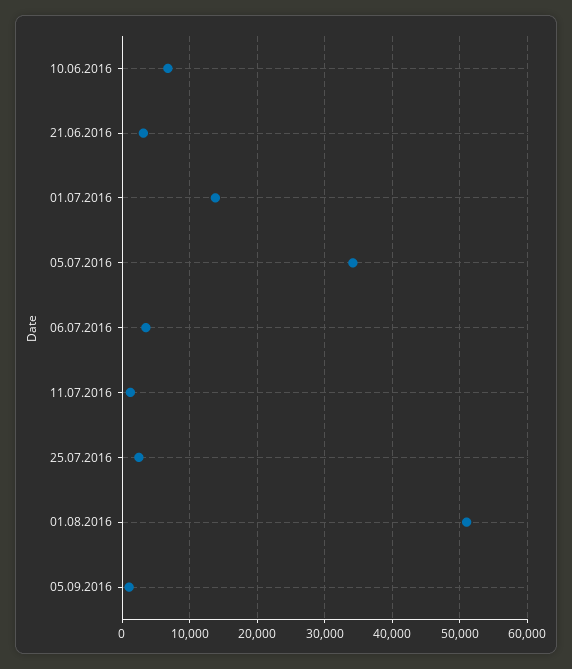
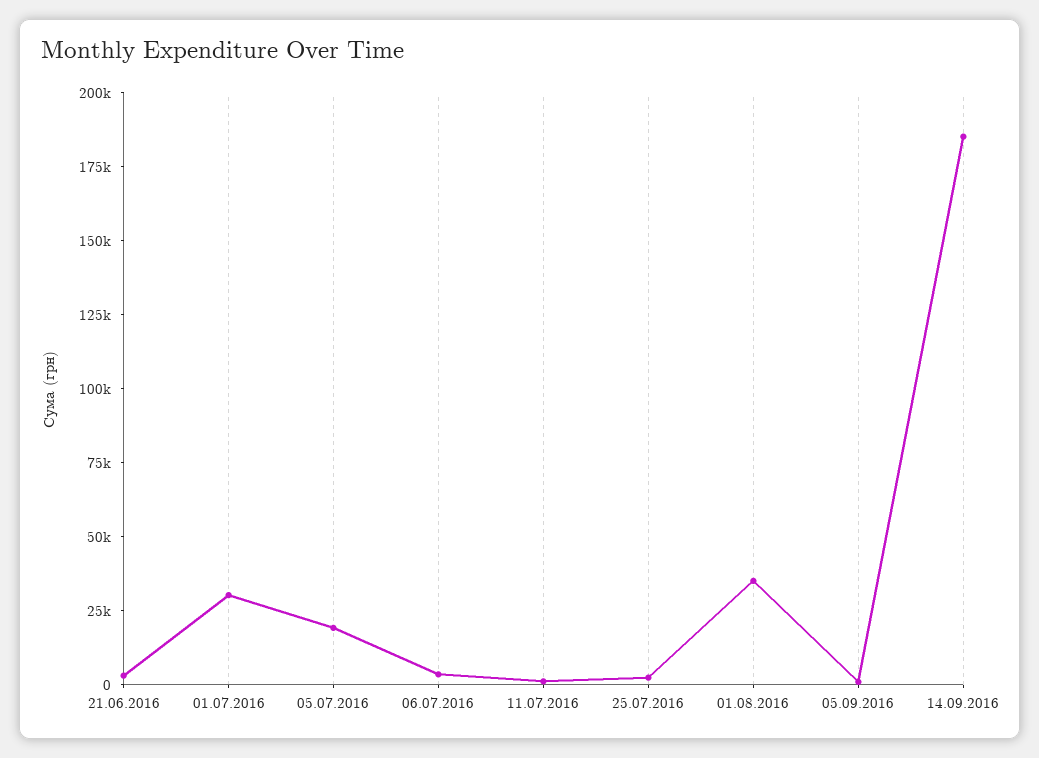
10.06.2016: 7000 -> none
01.07.2016: 14000 -> 30000
05.07.2016: 34000 -> 20000
01.08.2016: 51000 -> 35000
14.09.2016: none -> 185000

